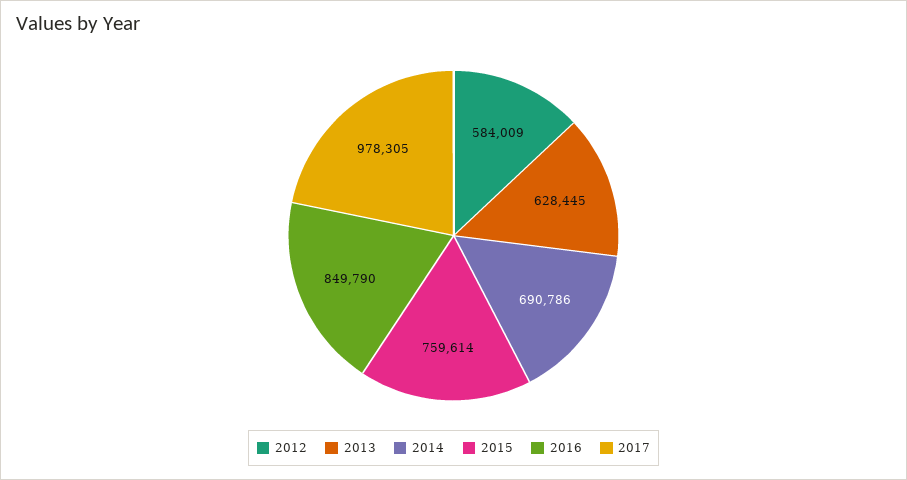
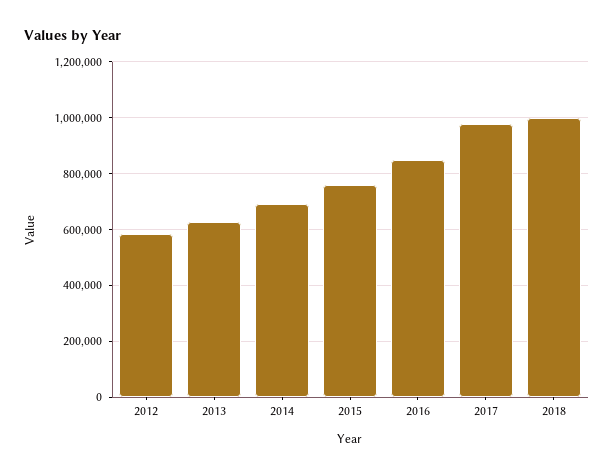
2018: none -> 1000000

